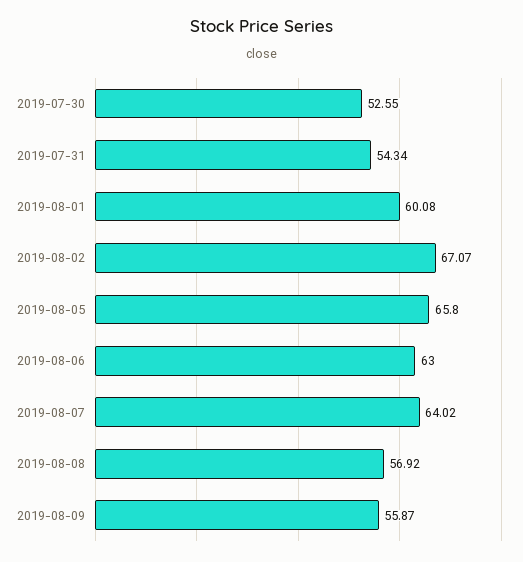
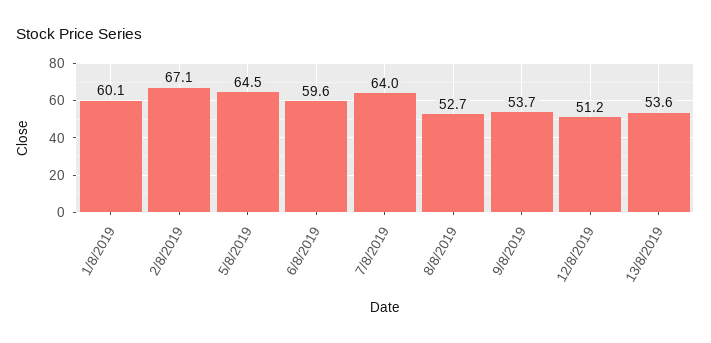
2019-07-30: 52.55 -> none
2019-07-31: 54.34 -> none
2019-08-05: 65.8 -> 64.5
2019-08-06: 63 -> 59.6
2019-08-08: 56.92 -> 52.7
2019-08-09: 55.87 -> 53.7
12/8/2019: none -> 51.2
13/8/2019: none -> 53.6

